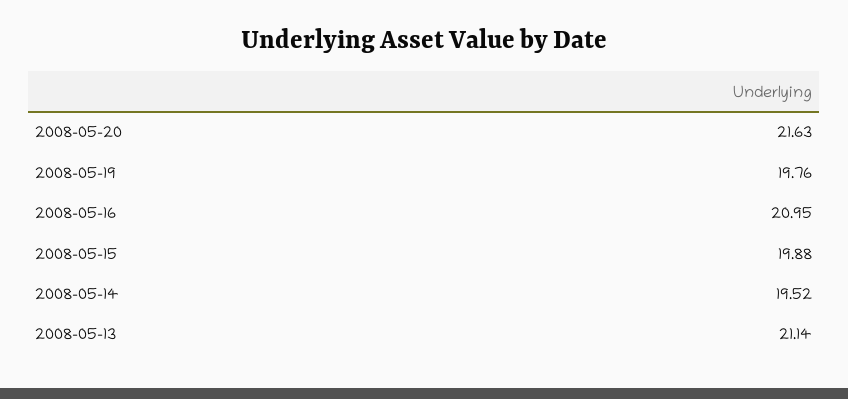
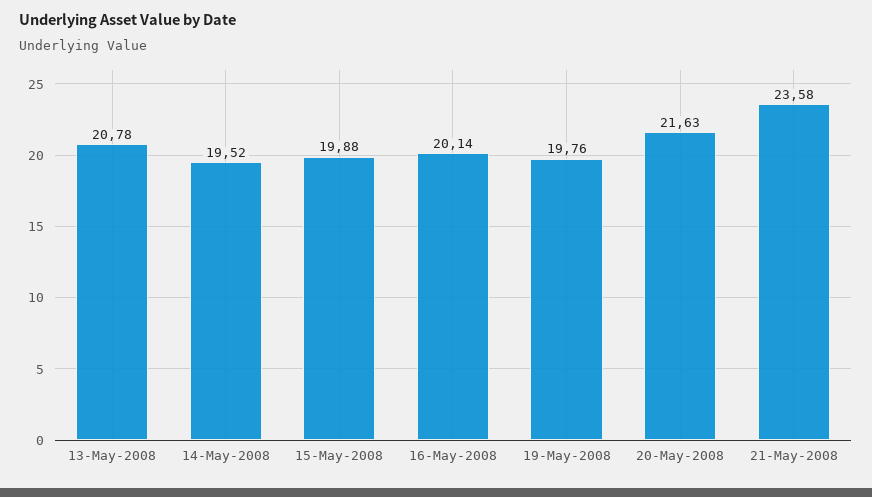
2008-05-16: 20.95 -> 20.14
2008-05-13: 21.14 -> 20.78
21-May-2008: none -> 23.58

